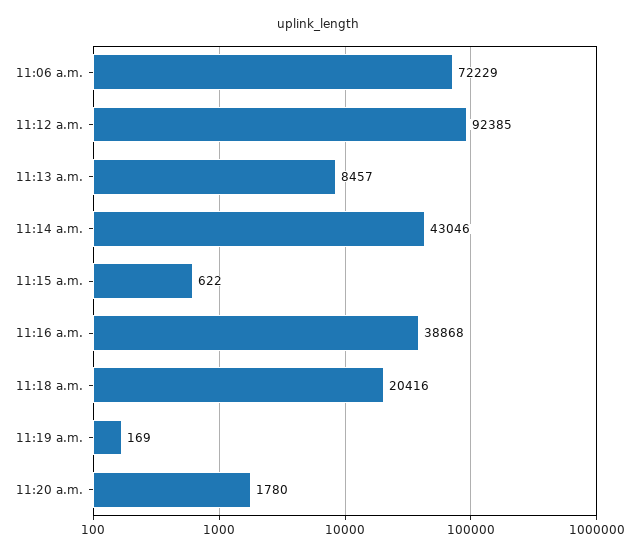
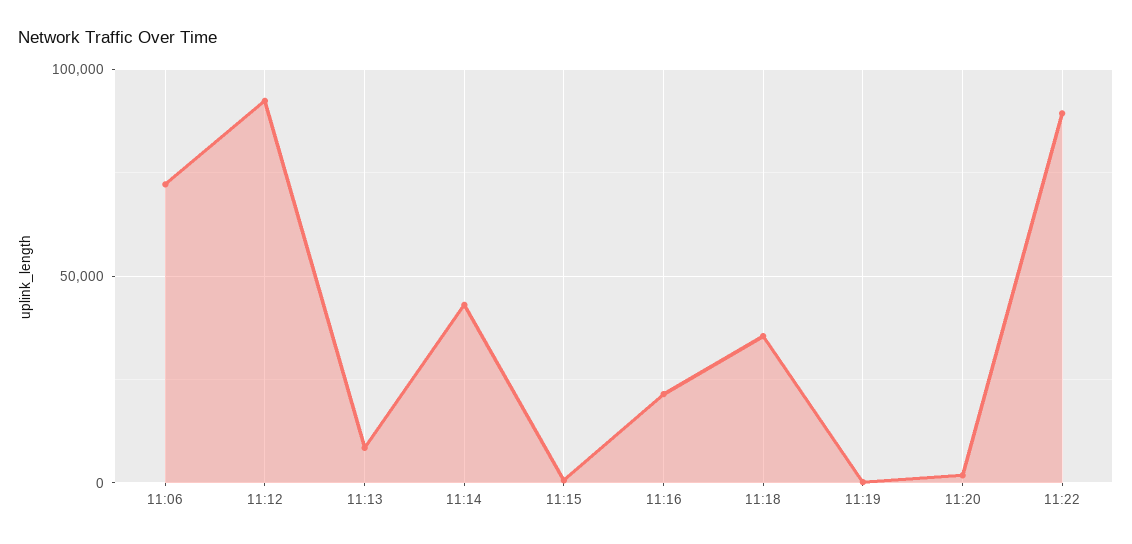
11:16 a.m.: 38868 -> 20000
11:18 a.m.: 20416 -> 35000
11:22: none -> 90000

